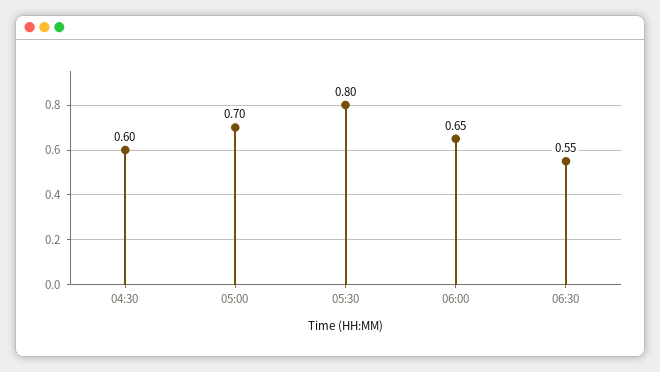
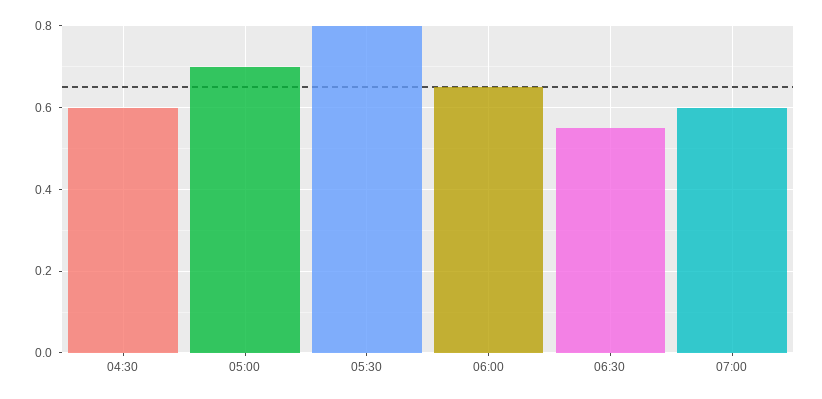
07:00: none -> 0.6

